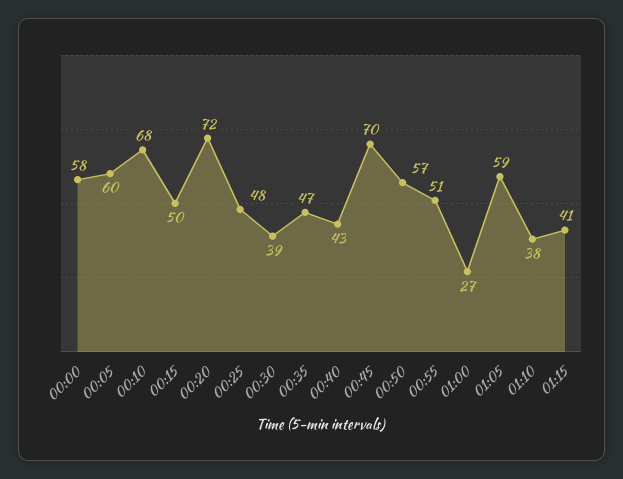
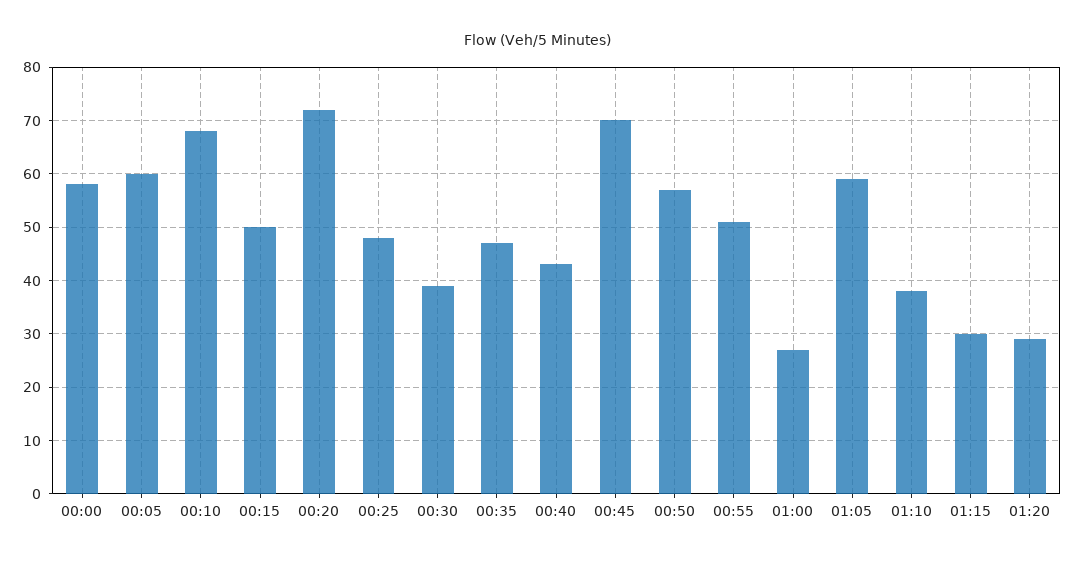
01:15: 41 -> 30
01:20: none -> 30

